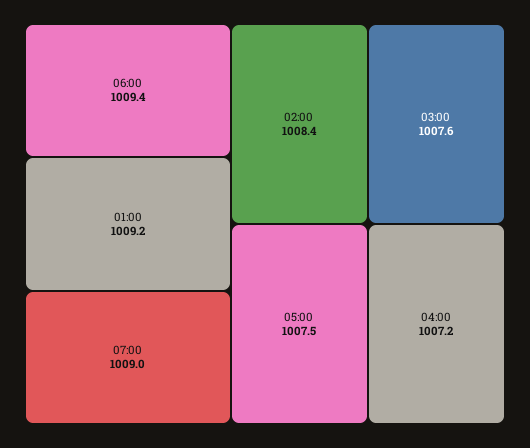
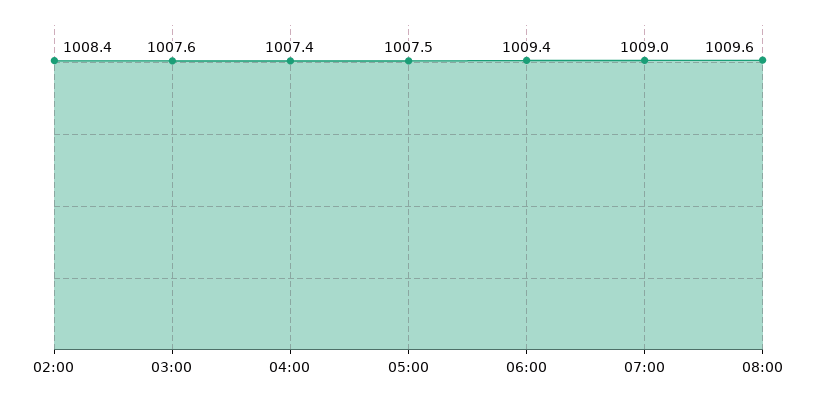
01:00: 1009.2 -> none
04:00: 1007.2 -> 1007.4
08:00: none -> 1009.6

